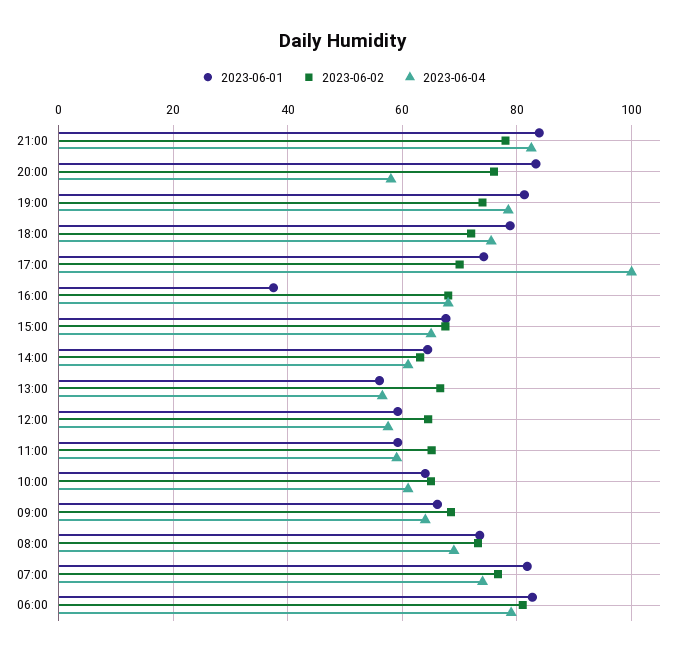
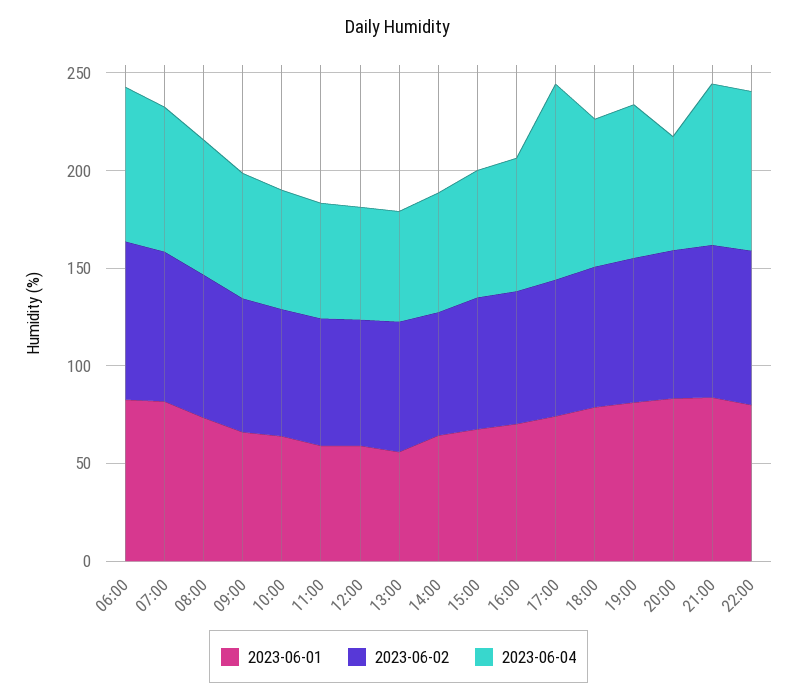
2023-06-01, 16:00: 38 -> 70
2023-06-01, 22:00: none -> 80
2023-06-02, 22:00: none -> 80
2023-06-04, 22:00: none -> 80

